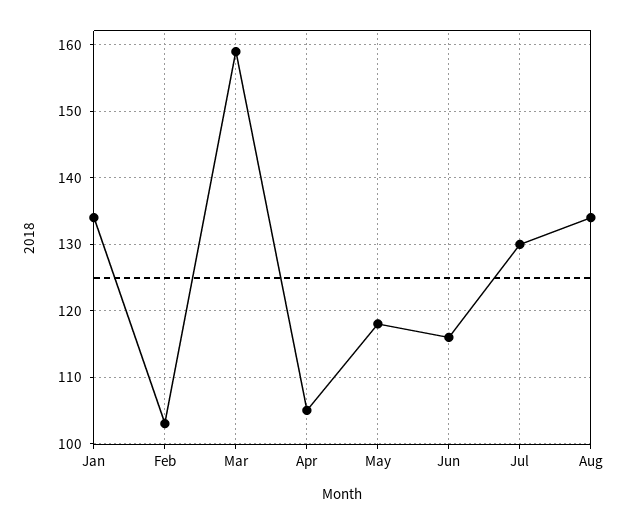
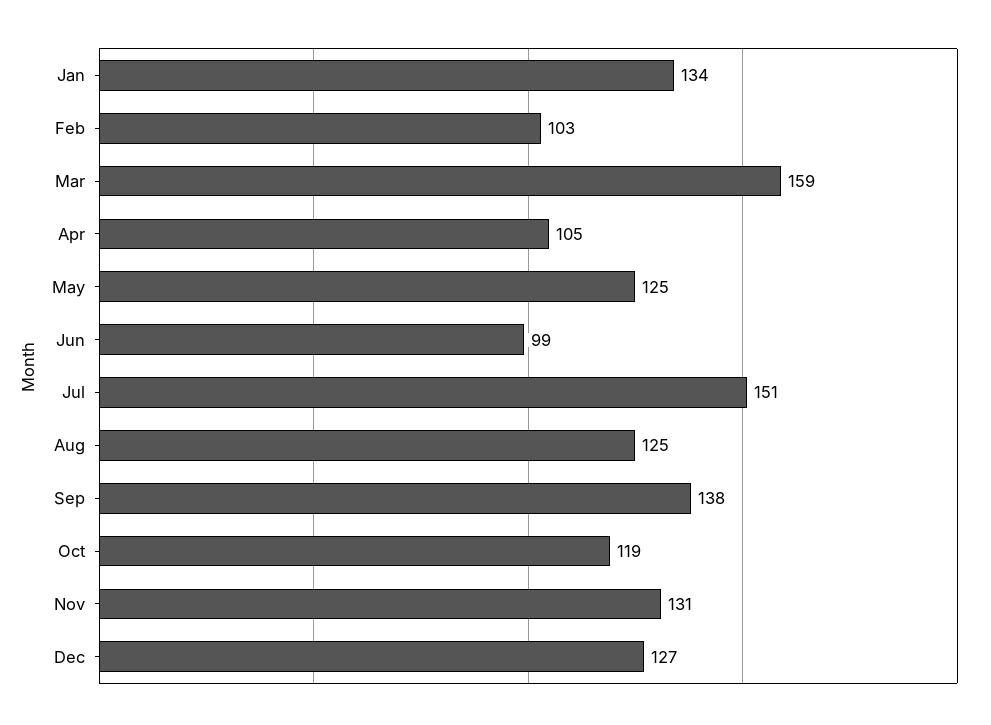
May: 118 -> 125
Jun: 116 -> 99
Jul: 130 -> 151
Aug: 134 -> 125
Sep: none -> 138
Oct: none -> 119
Nov: none -> 131
Dec: none -> 127

